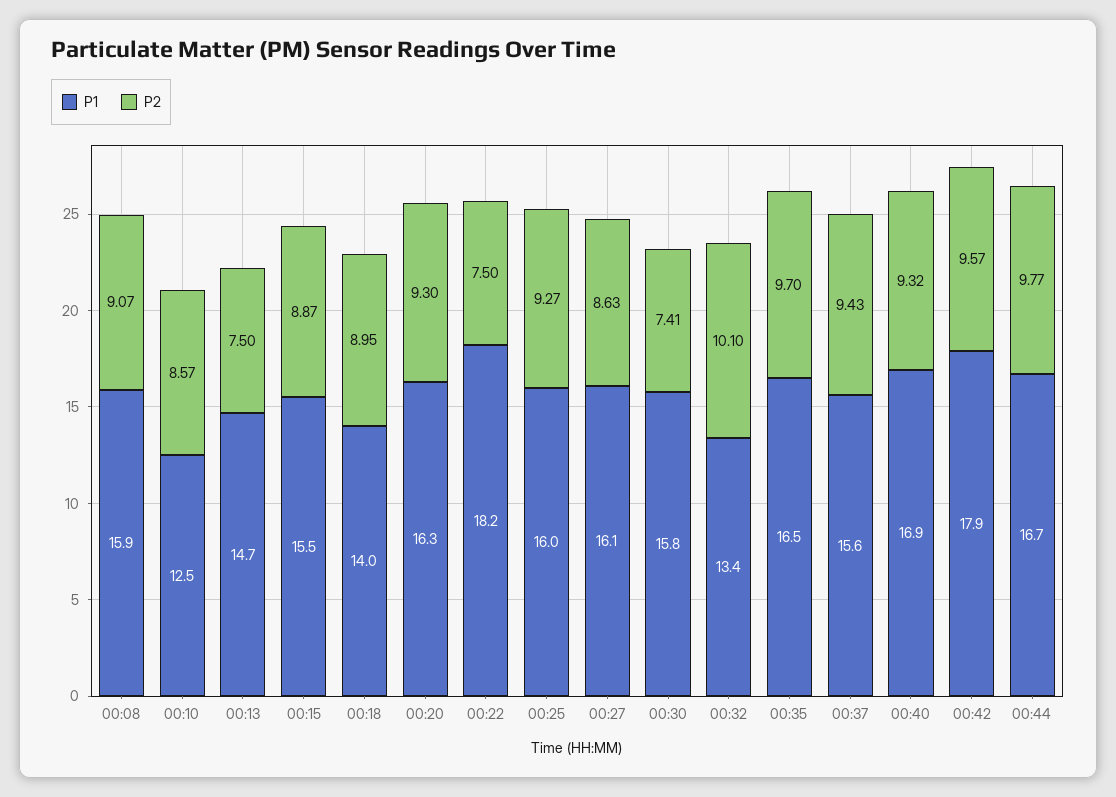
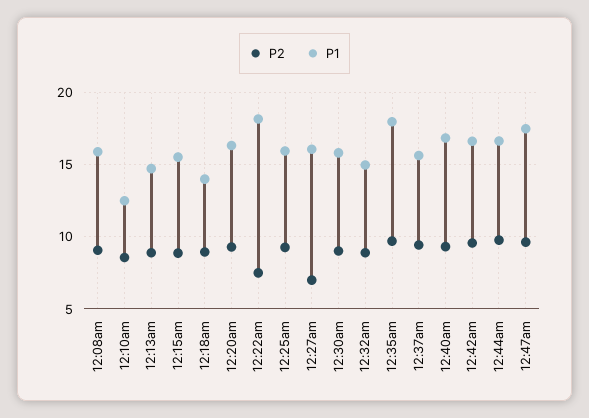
P2, 00:13: 7.5 -> 9
P2, 00:27: 8.63 -> 7
P2, 00:30: 7.41 -> 9
P1, 00:32: 13.4 -> 15
P2, 00:32: 10.1 -> 9
P1, 00:35: 16.5 -> 18
P1, 00:42: 17.9 -> 16.5
P2, 12:47am: none -> 9.5
P1, 12:47am: none -> 17.5

